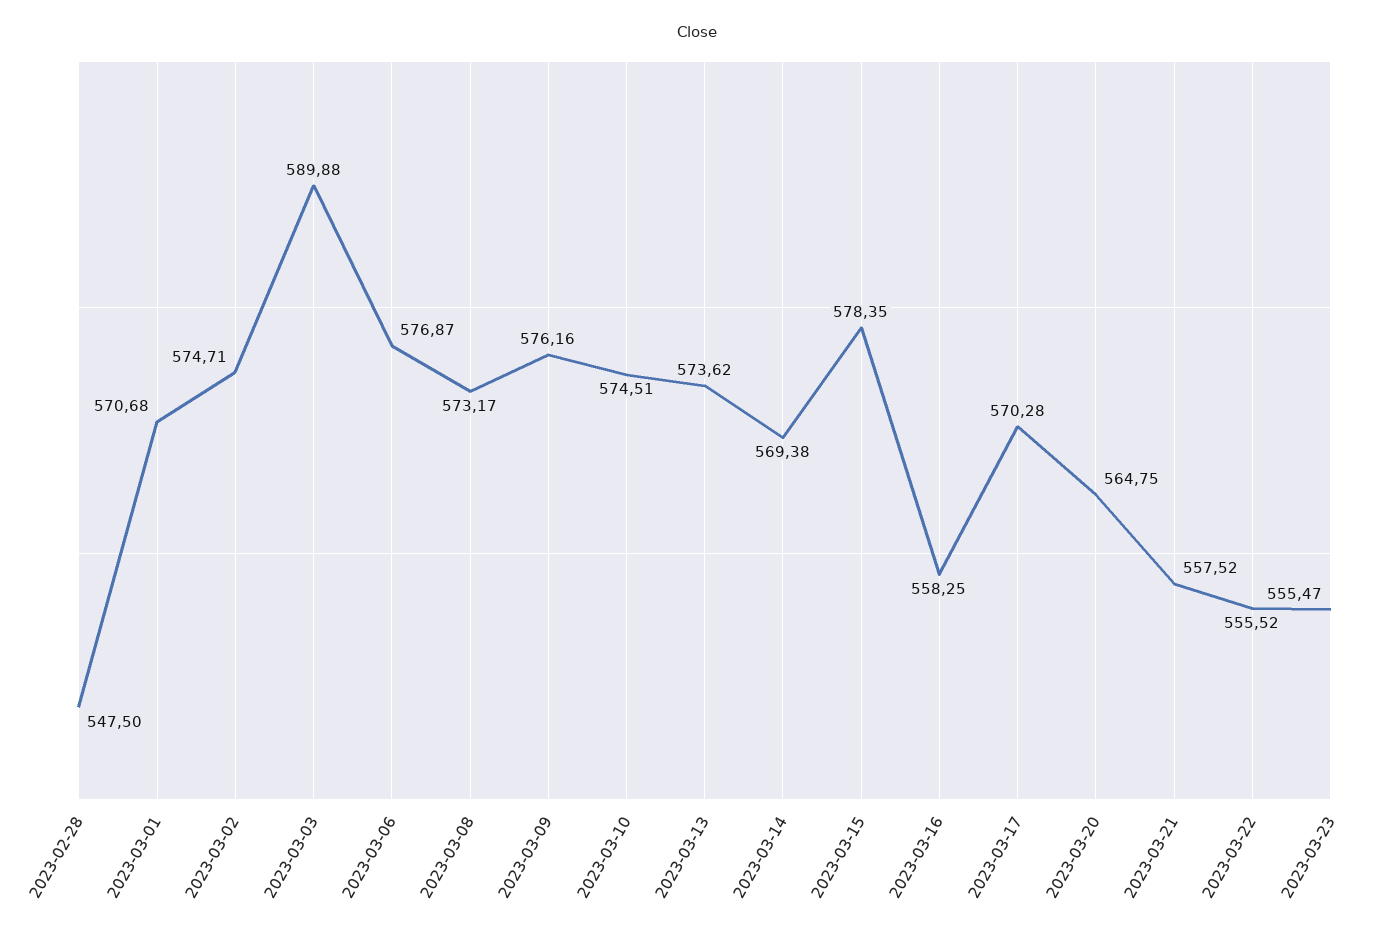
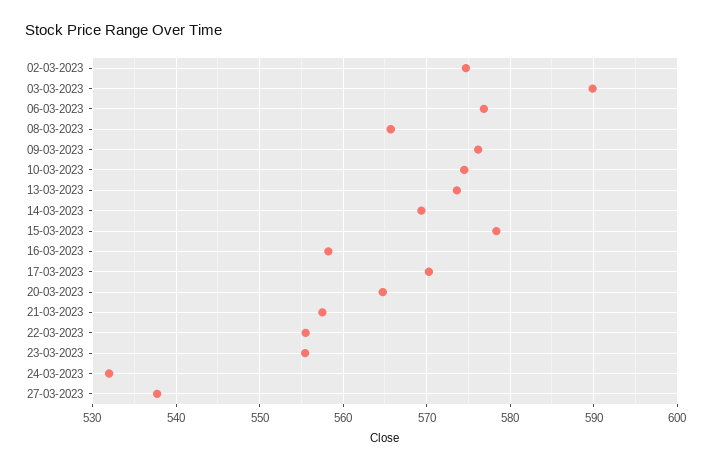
2023-02-28: 547.5 -> none
2023-03-01: 570.68 -> none
2023-03-08: 573.17 -> 566
24-03-2023: none -> 532
27-03-2023: none -> 538

